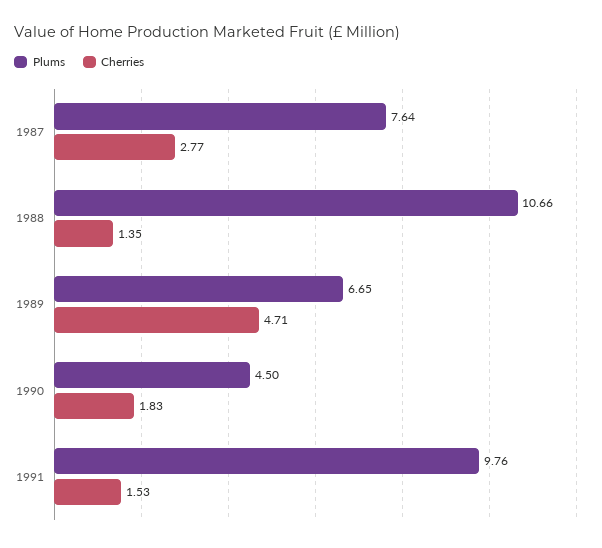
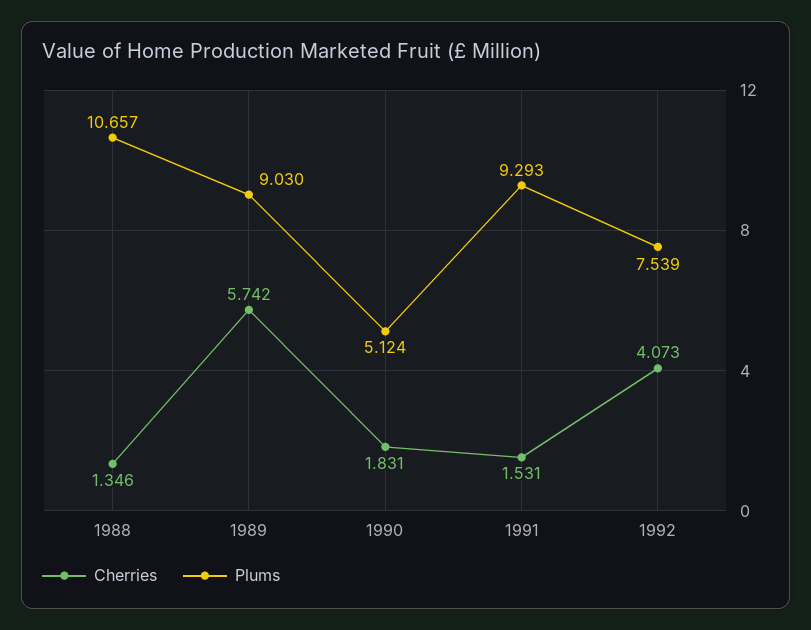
Plums, 1987: 7.64 -> none
Cherries, 1987: 2.77 -> none
Plums, 1989: 6.65 -> 9.03
Cherries, 1989: 4.71 -> 5.742
Plums, 1990: 4.5 -> 5.124
Plums, 1991: 9.76 -> 9.293
Cherries, 1992: none -> 4.073
Plums, 1992: none -> 7.539

